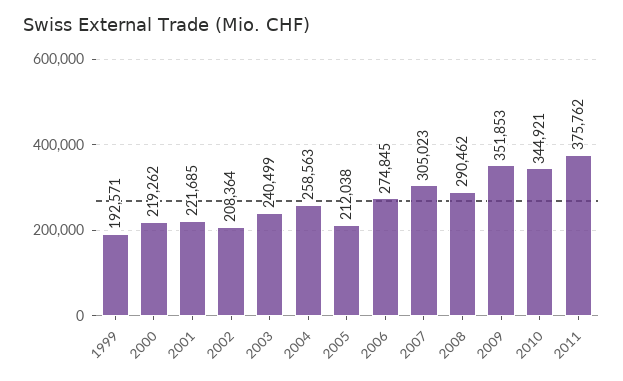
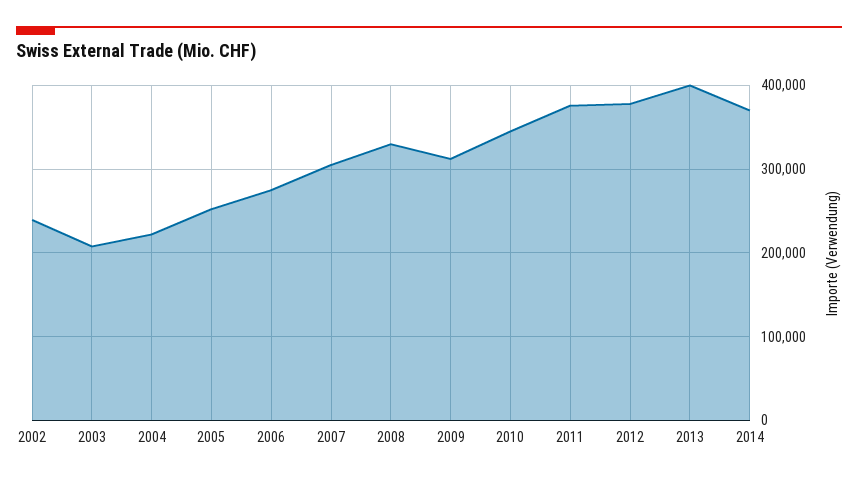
1999: 192571 -> none
2000: 219262 -> none
2001: 221685 -> none
2002: 208364 -> 240000
2003: 240499 -> 210000
2004: 258563 -> 220000
2005: 212038 -> 250000
2008: 290462 -> 330000
2009: 351853 -> 310000
2012: none -> 380000
2013: none -> 400000
2014: none -> 370000

